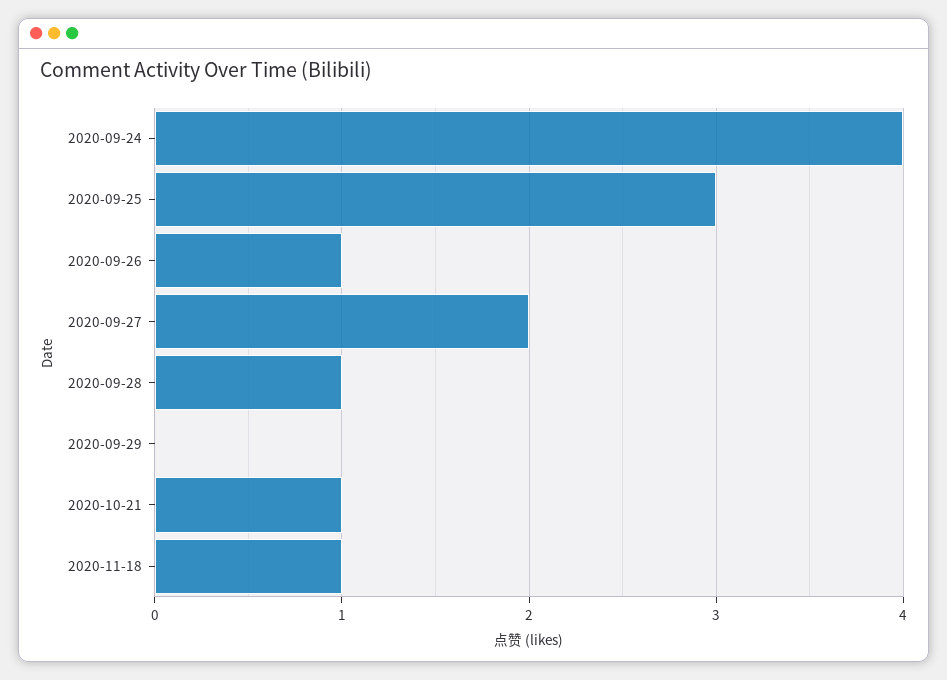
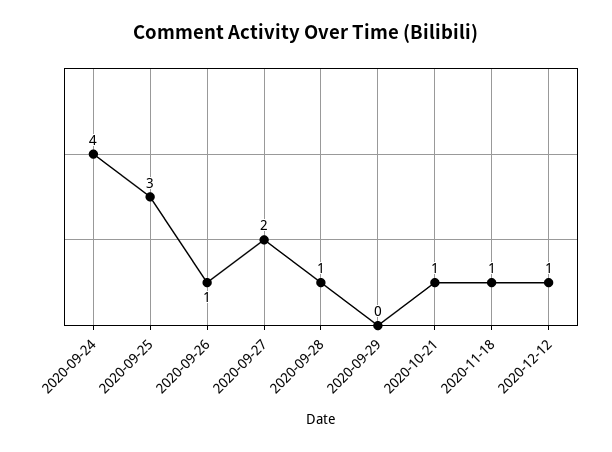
2020-12-12: none -> 1

